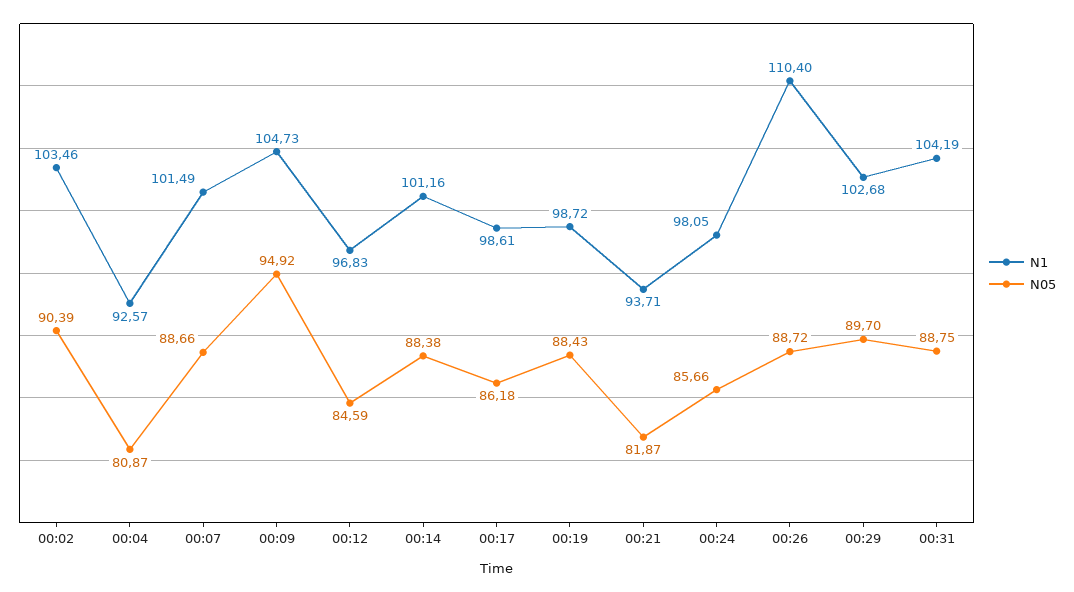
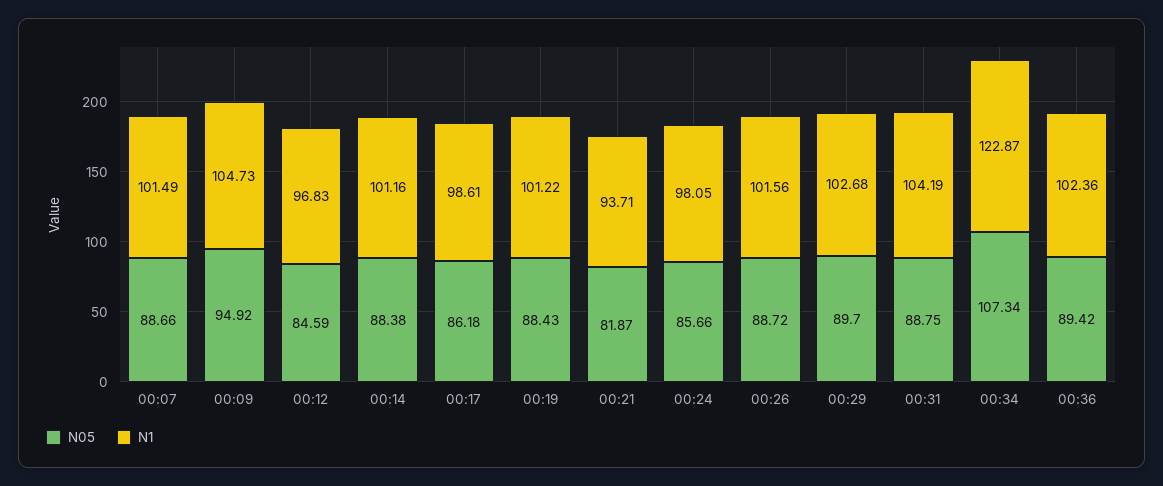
N1, 00:02: 103.46 -> none
N05, 00:02: 90.39 -> none
N1, 00:04: 92.57 -> none
N05, 00:04: 80.87 -> none
N1, 00:19: 98.72 -> 101.22
N1, 00:26: 110.4 -> 101.56
N05, 00:34: none -> 107.34
N1, 00:34: none -> 122.87
N05, 00:36: none -> 89.42
N1, 00:36: none -> 102.36

